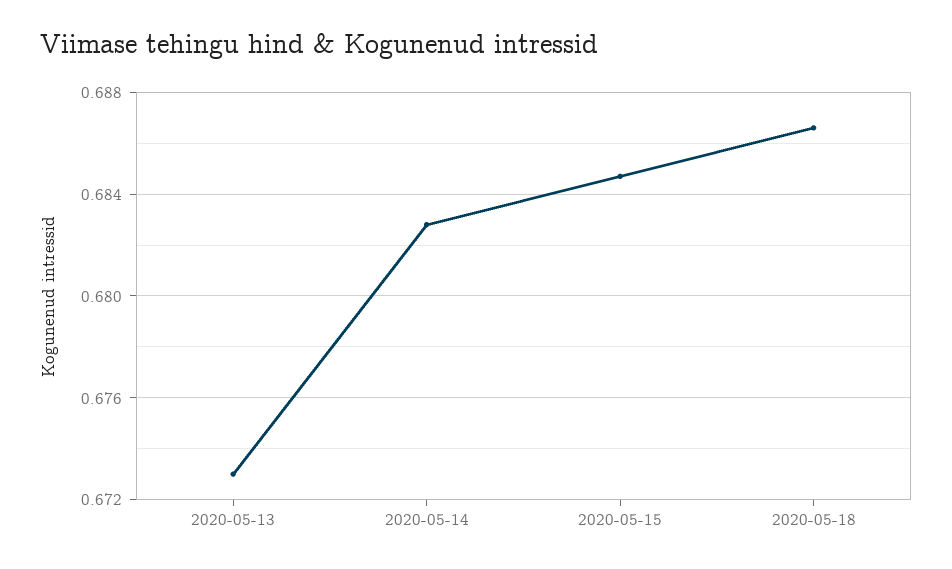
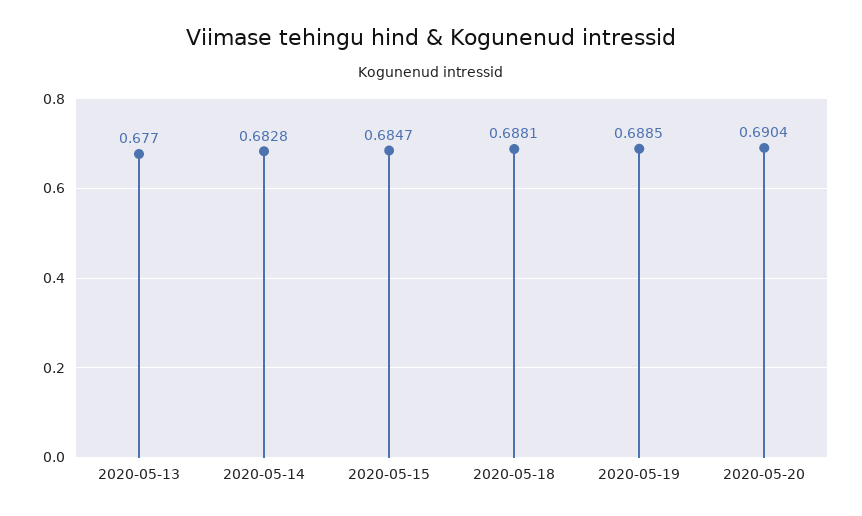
2020-05-13: 0.673 -> 0.677
2020-05-18: 0.6865 -> 0.6881
2020-05-19: none -> 0.6885
2020-05-20: none -> 0.6904

